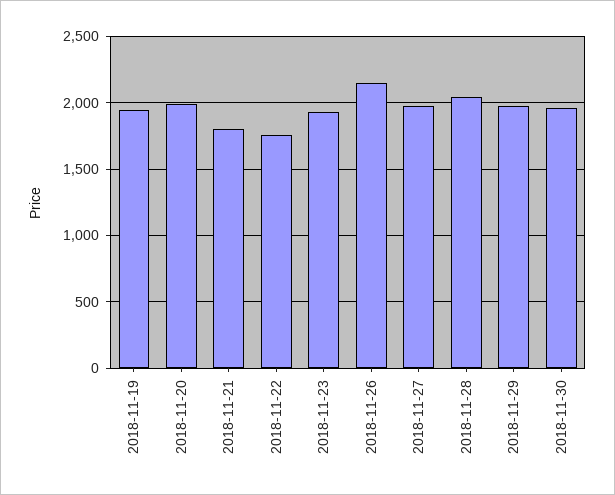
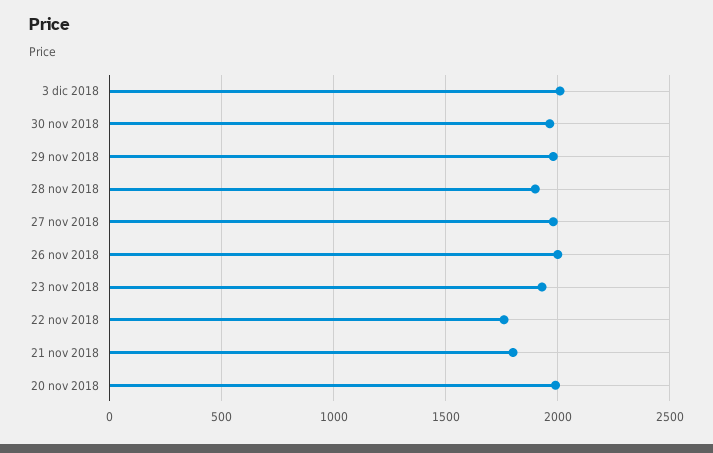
2018-11-19: 1950 -> none
2018-11-26: 2150 -> 2000
2018-11-28: 2050 -> 1900
3 dic 2018: none -> 2000

